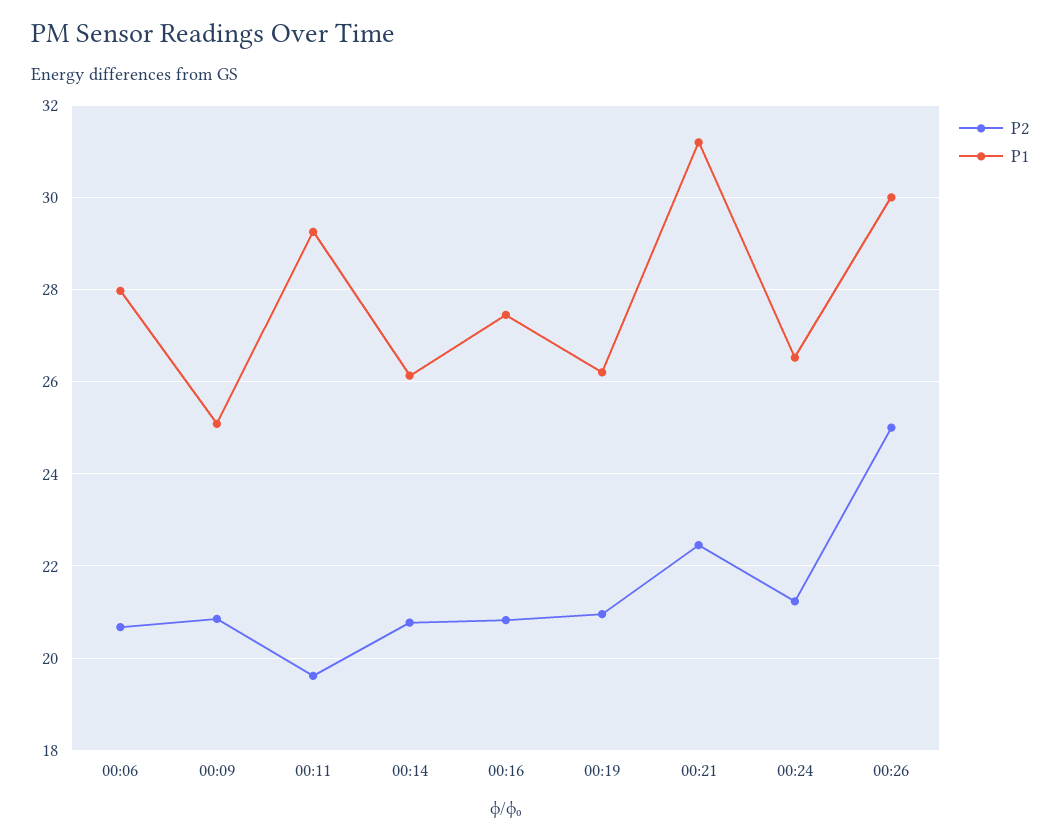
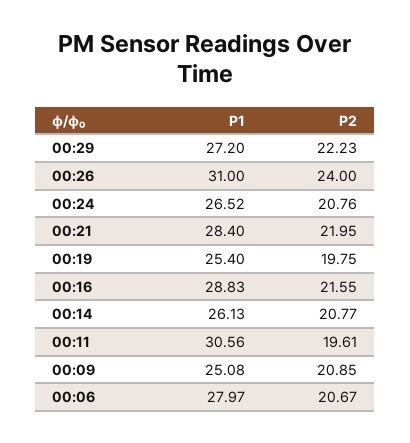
P1, 00:11: 29.2 -> 30.56
P2, 00:16: 20.8 -> 21.55
P1, 00:16: 27.4 -> 28.83
P2, 00:19: 21 -> 19.75
P1, 00:19: 26.2 -> 25.4
P2, 00:21: 22.4 -> 21.95
P1, 00:21: 31.2 -> 28.4
P2, 00:24: 21.2 -> 20.76
P2, 00:26: 25 -> 24
P1, 00:26: 30 -> 31
P1, 00:29: none -> 27.2
P2, 00:29: none -> 22.23

